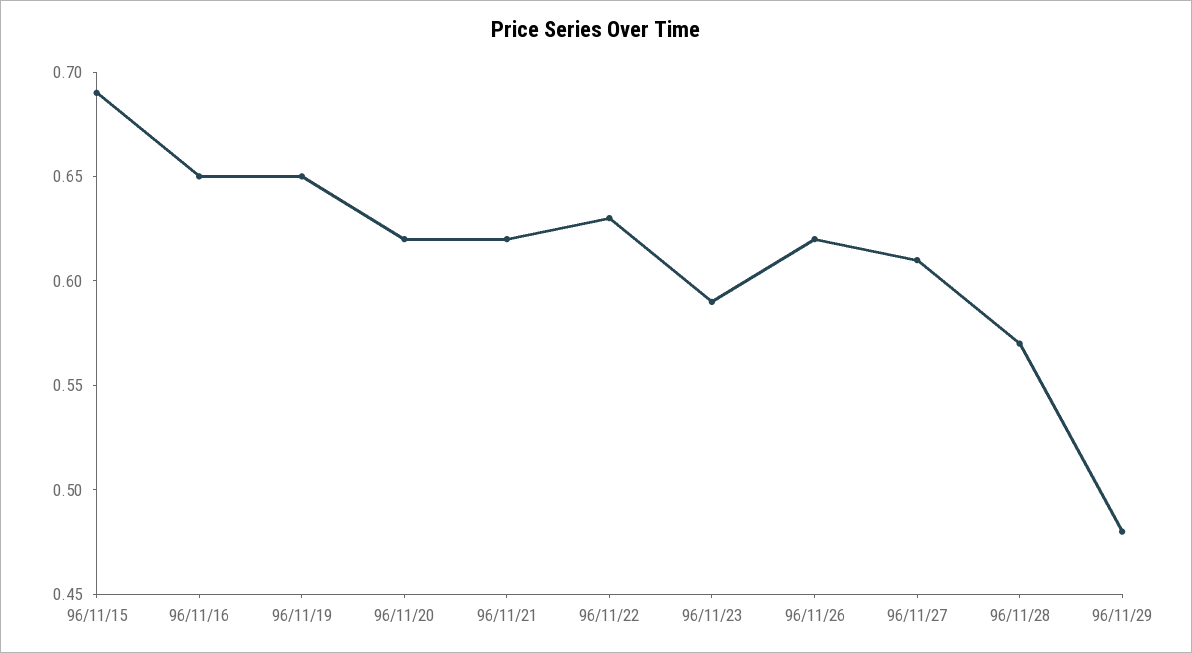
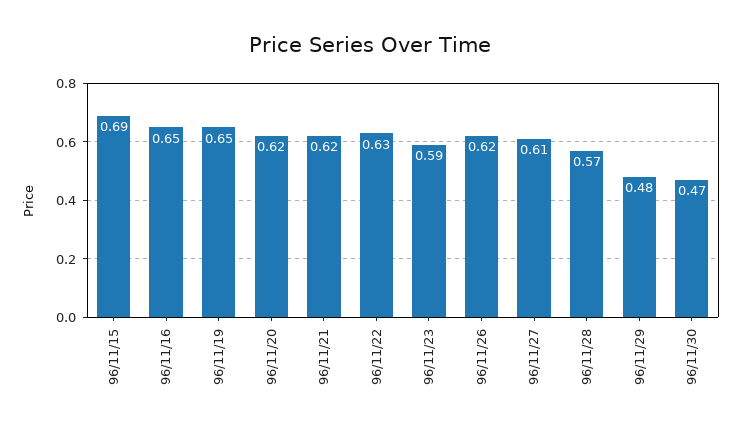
96/11/30: none -> 0.47

